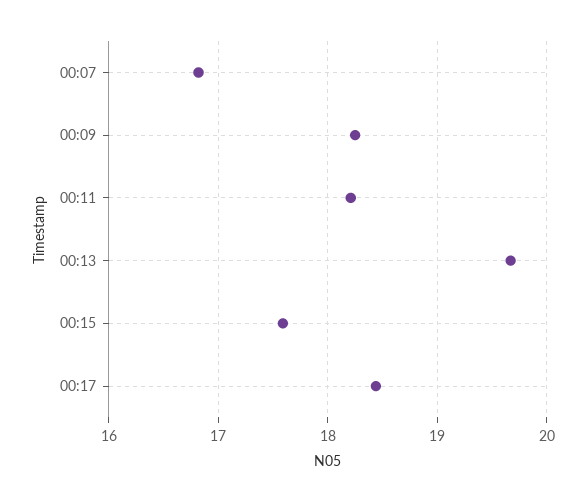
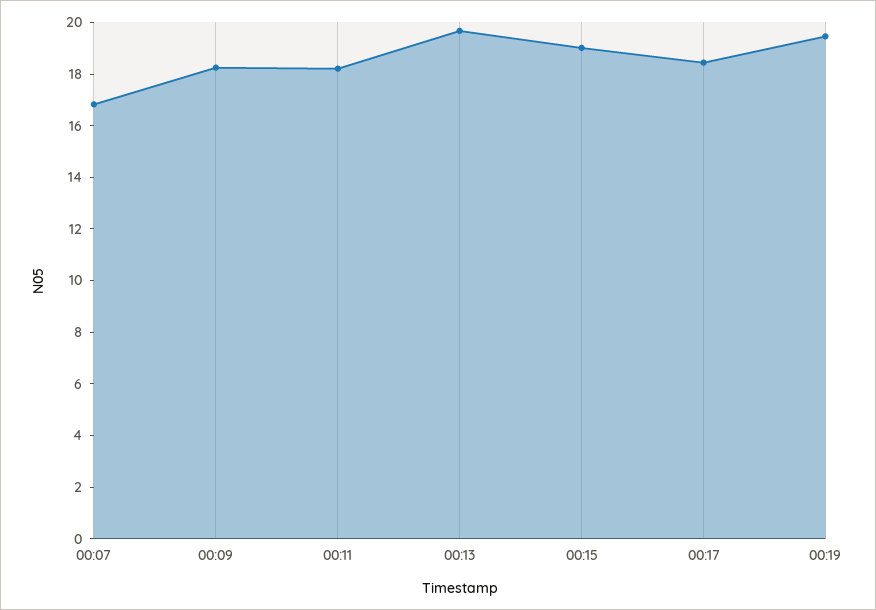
00:15: 17.6 -> 19
00:19: none -> 19.5

